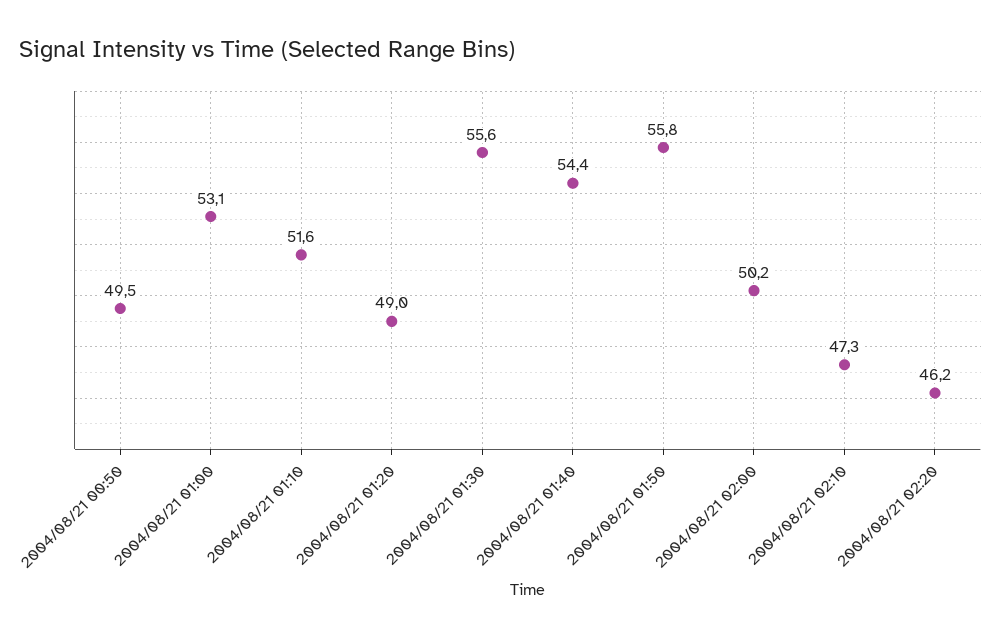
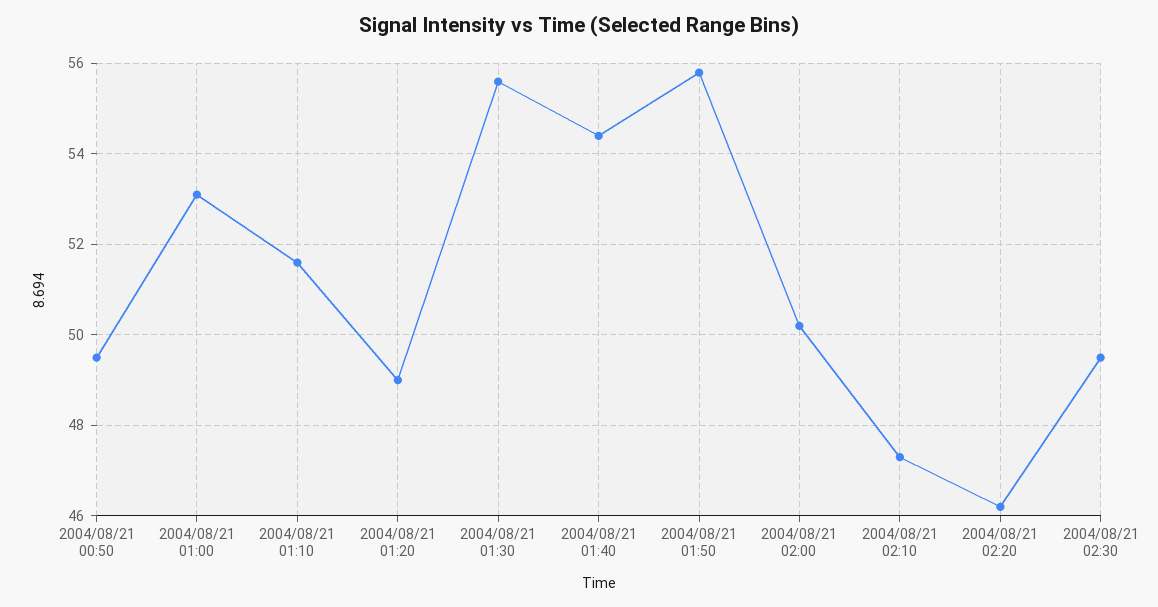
2004/08/21 02:30: none -> 49.5

